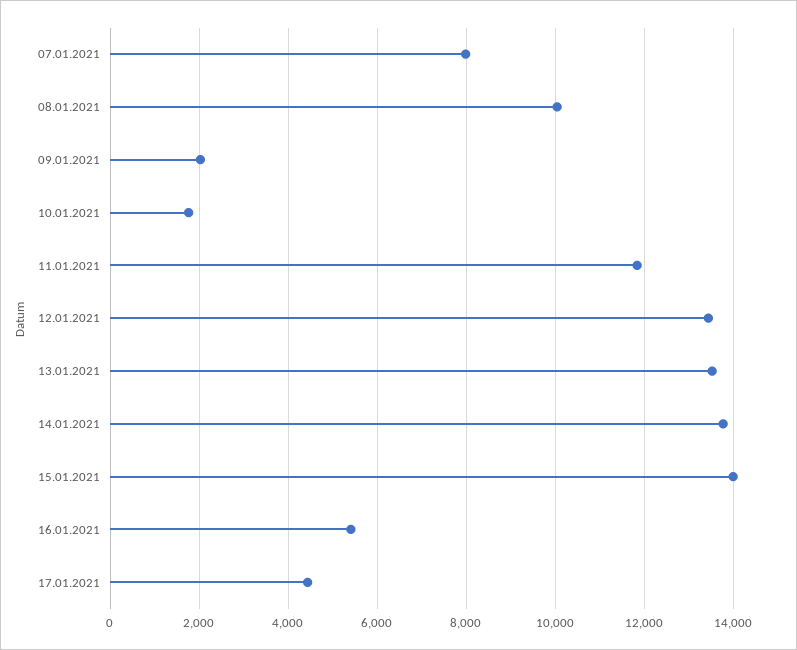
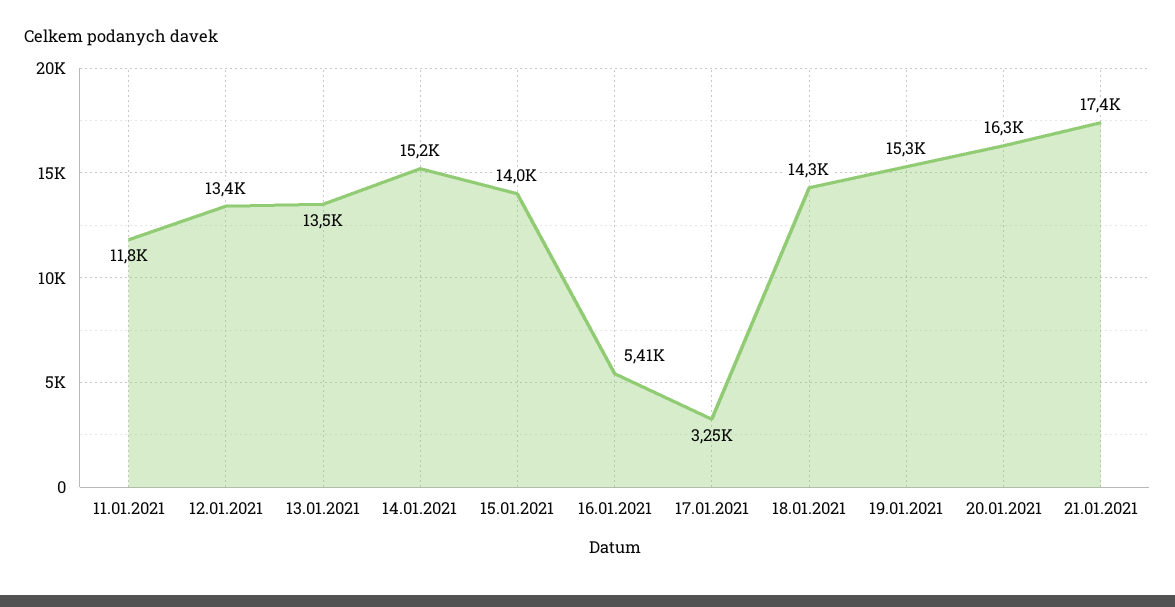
07.01.2021: 8000 -> none
08.01.2021: 10000 -> none
09.01.2021: 2000 -> none
10.01.2021: 1800 -> none
14.01.2021: 13800 -> 15200
17.01.2021: 4400 -> 3250
18.01.2021: none -> 14300
19.01.2021: none -> 15300
20.01.2021: none -> 16300
21.01.2021: none -> 17400

